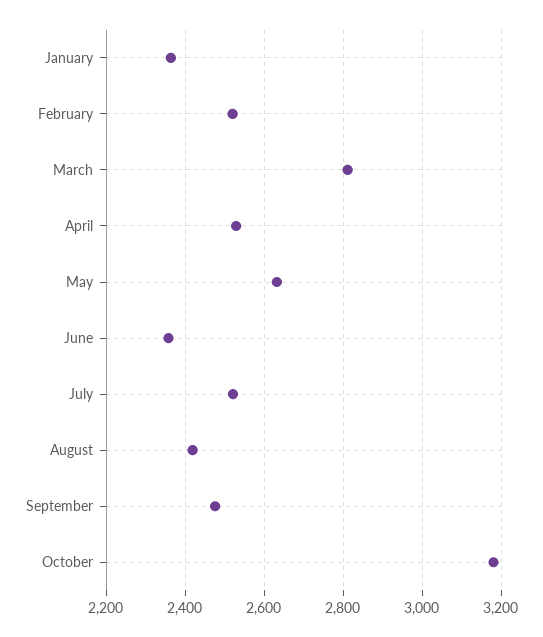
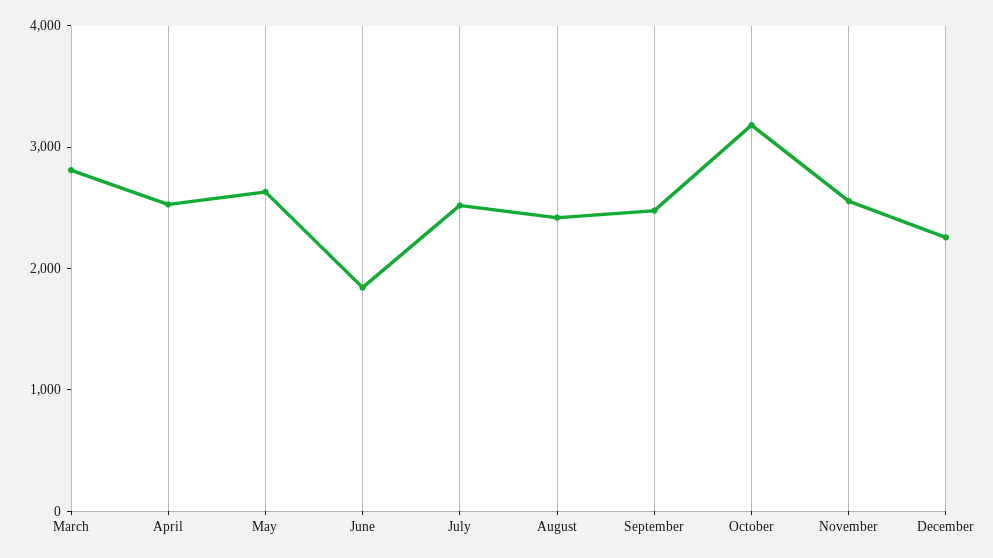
January: 2360 -> none
February: 2520 -> none
June: 2360 -> 1800
November: none -> 2600
December: none -> 2200

